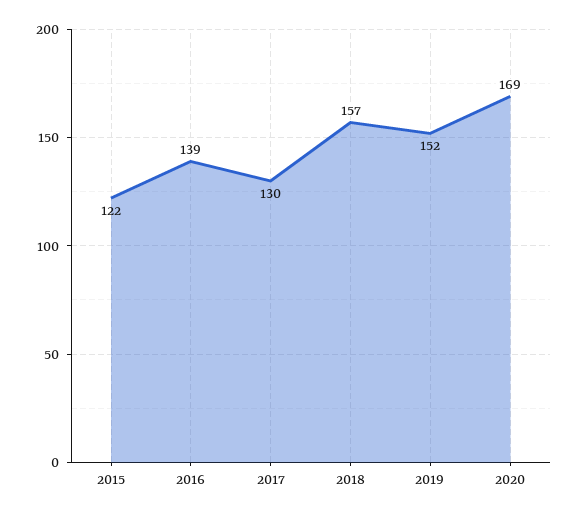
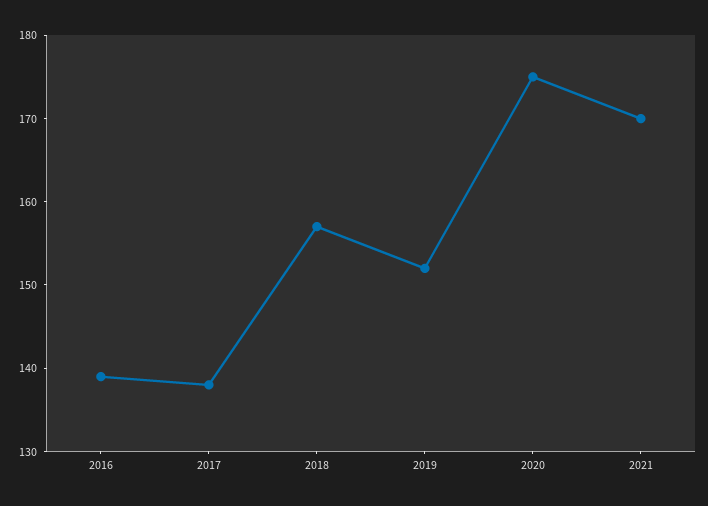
2015: 122 -> none
2017: 130 -> 138
2020: 169 -> 175
2021: none -> 170

